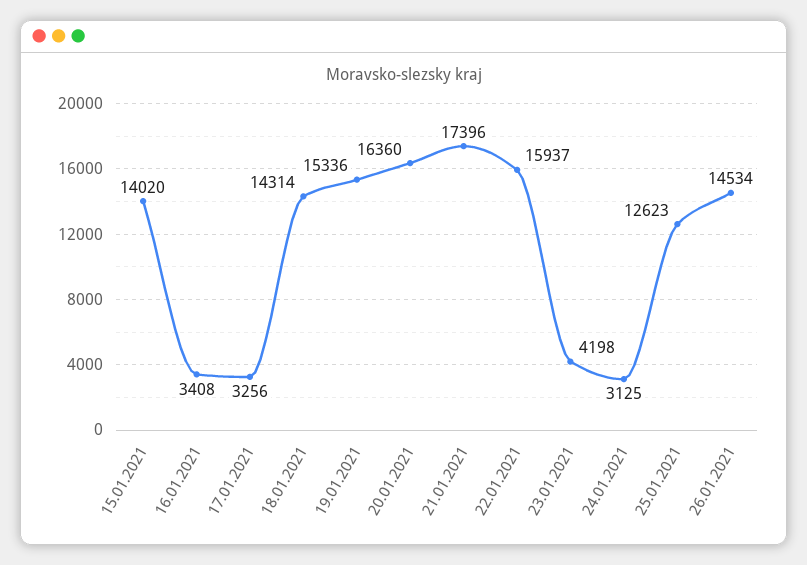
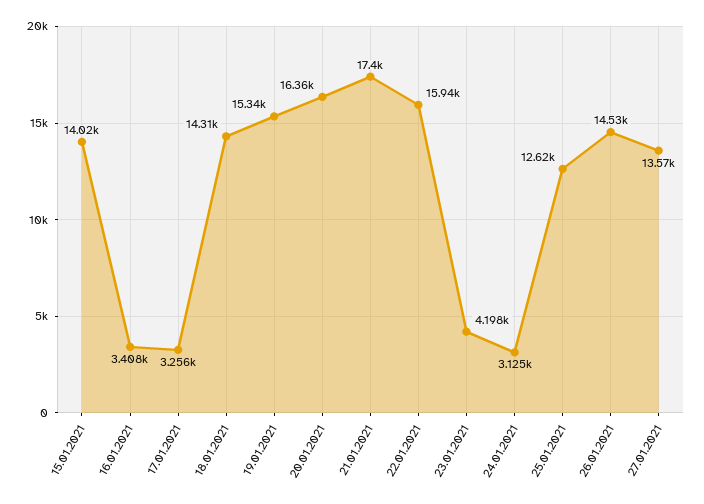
27.01.2021: none -> 13570

